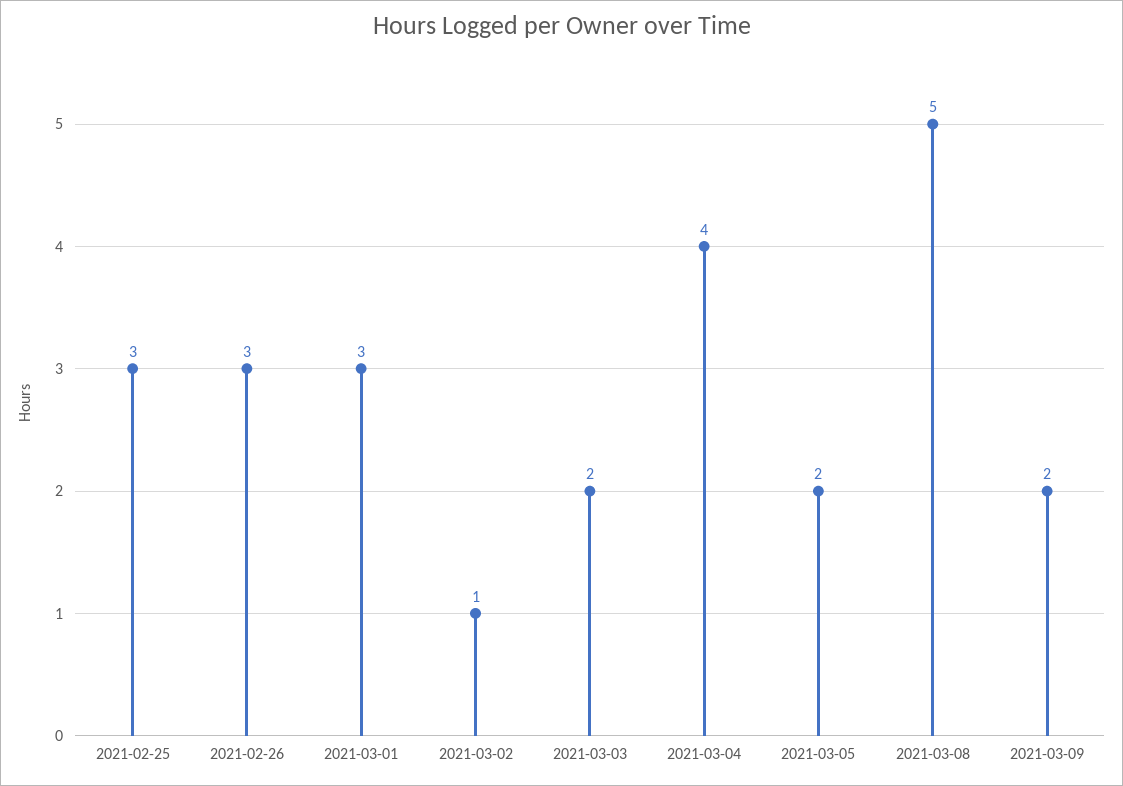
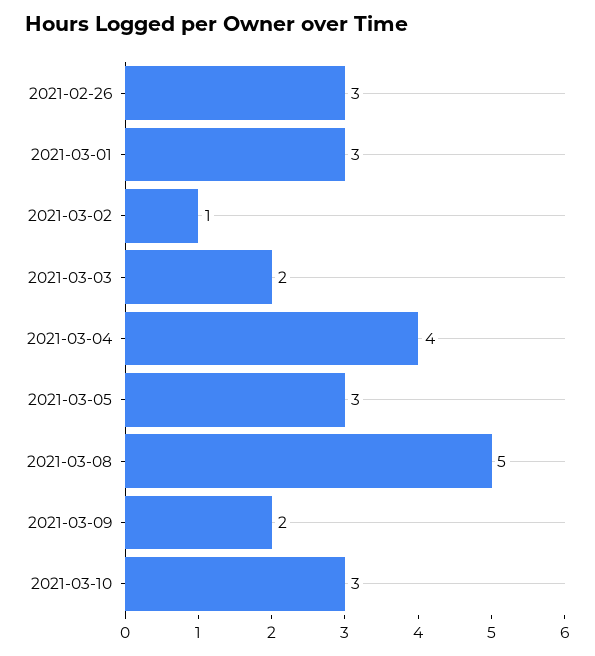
2021-02-25: 3 -> none
2021-03-05: 2 -> 3
2021-03-10: none -> 3

